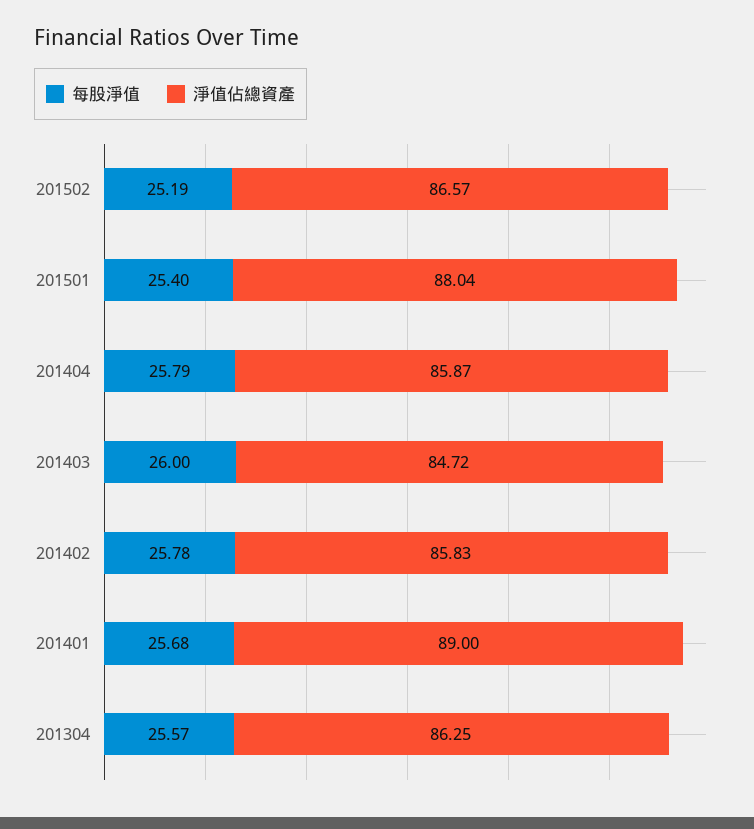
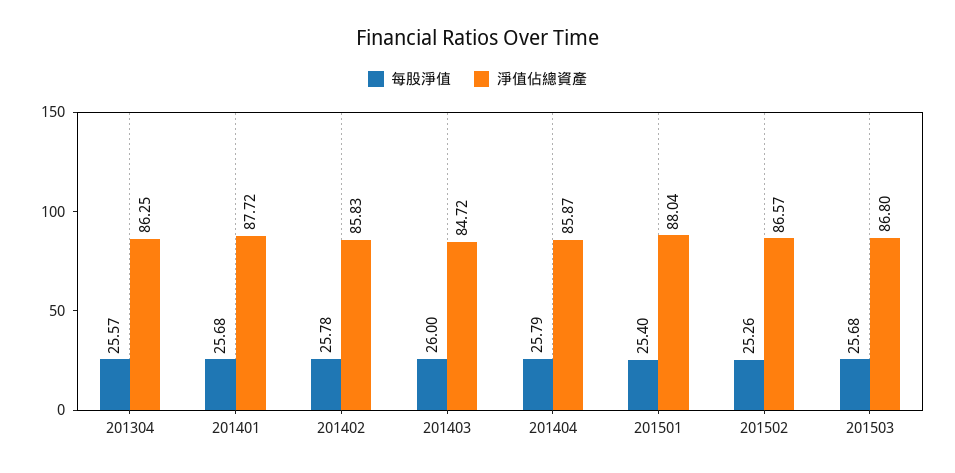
每股淨值, 201502: 25.19 -> 25.26
淨值佔總資產, 201401: 89 -> 87.72
每股淨值, 201503: none -> 25.68
淨值佔總資產, 201503: none -> 86.8

